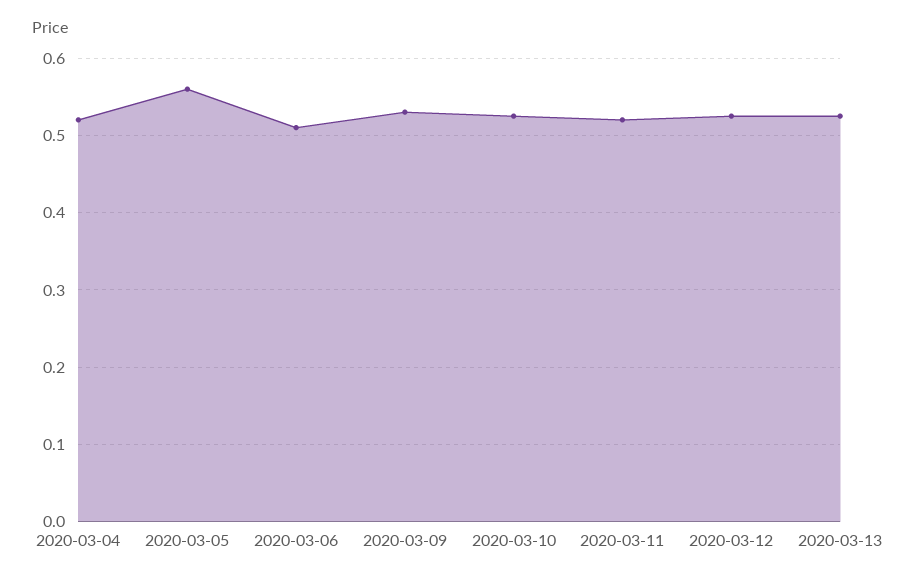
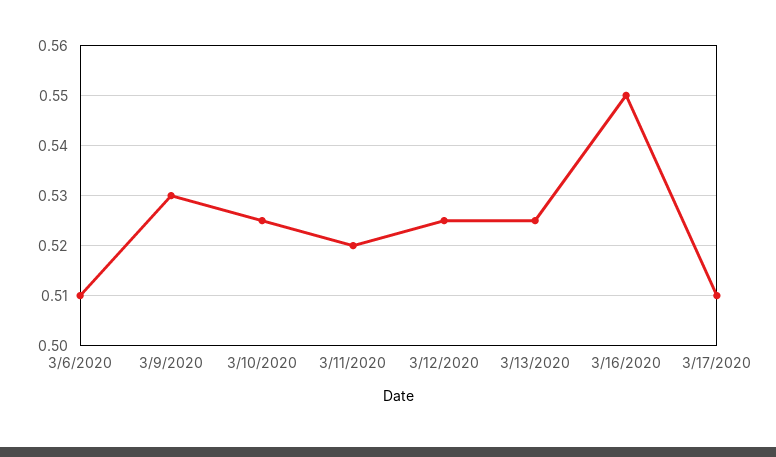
2020-03-04: 0.52 -> none
2020-03-05: 0.56 -> none
3/16/2020: none -> 0.55
3/17/2020: none -> 0.51

